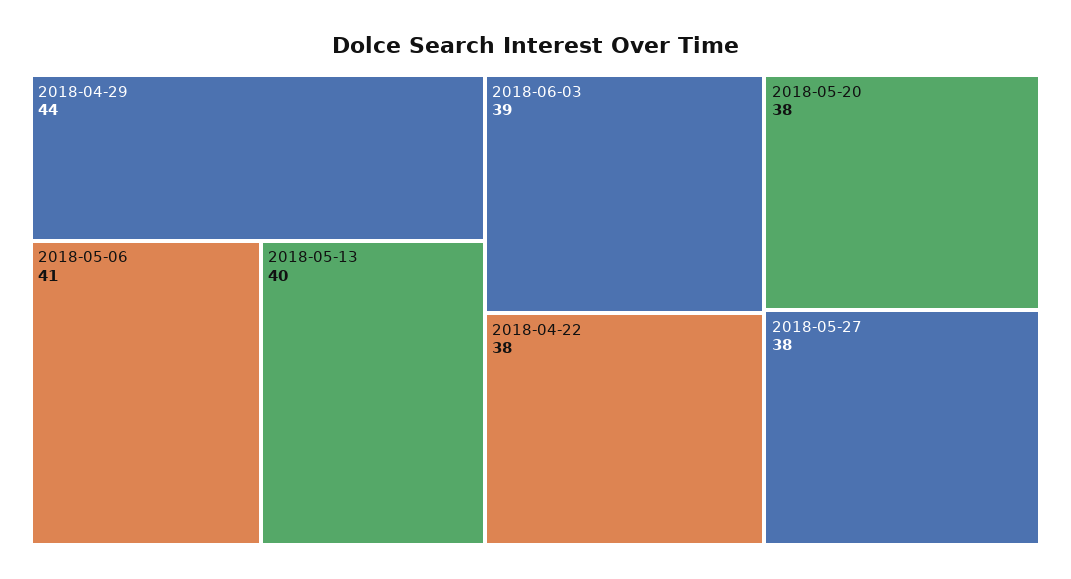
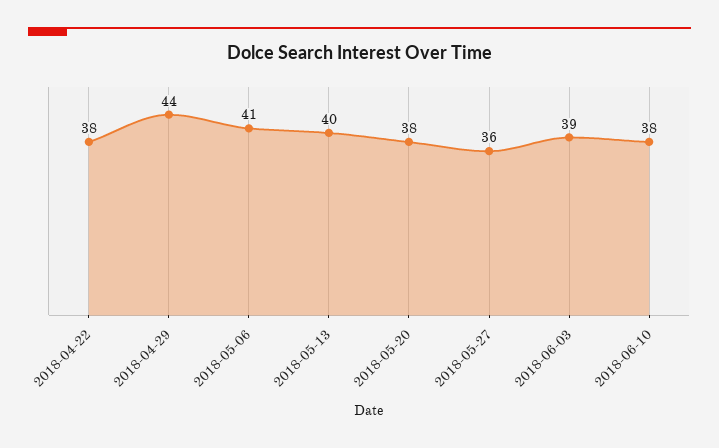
2018-05-27: 38 -> 36
2018-06-10: none -> 38

